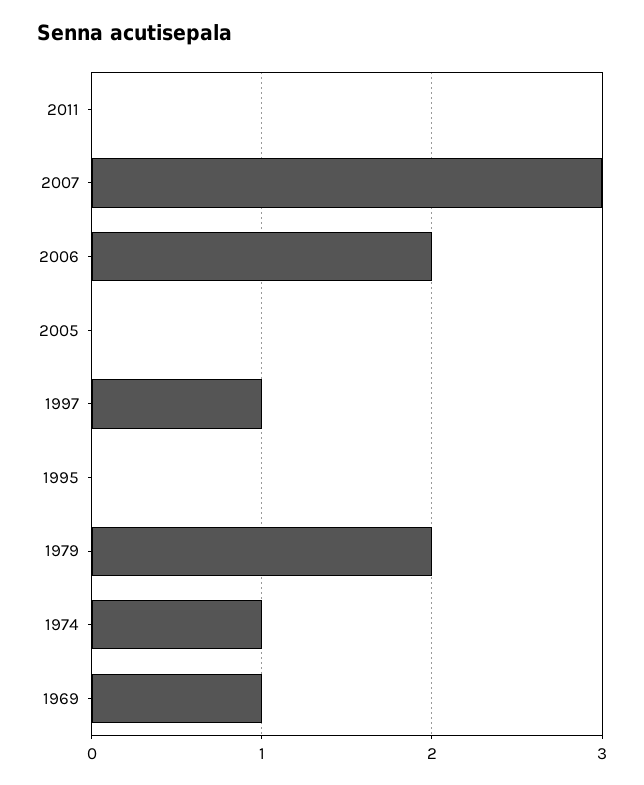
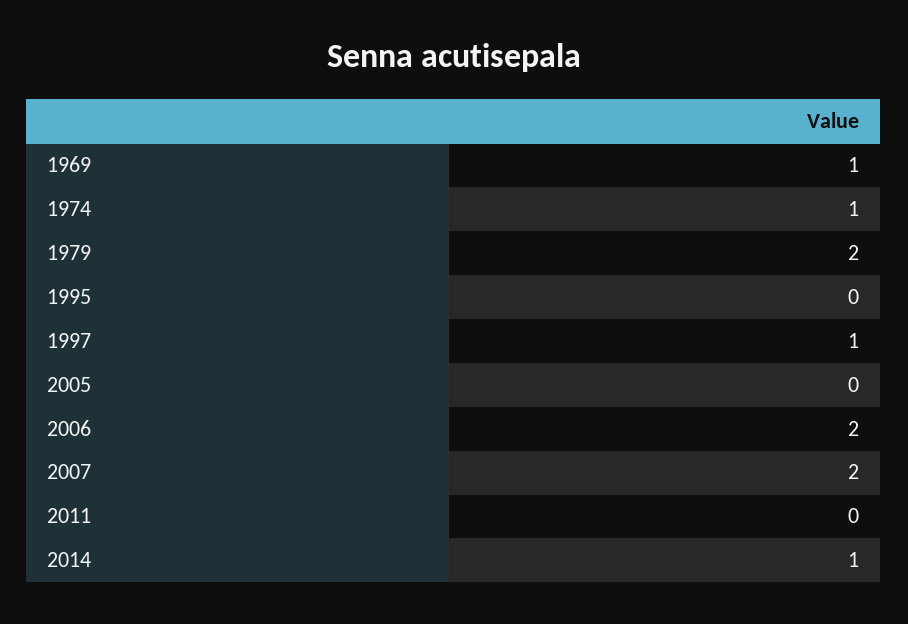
2007: 3 -> 2
2014: none -> 1

